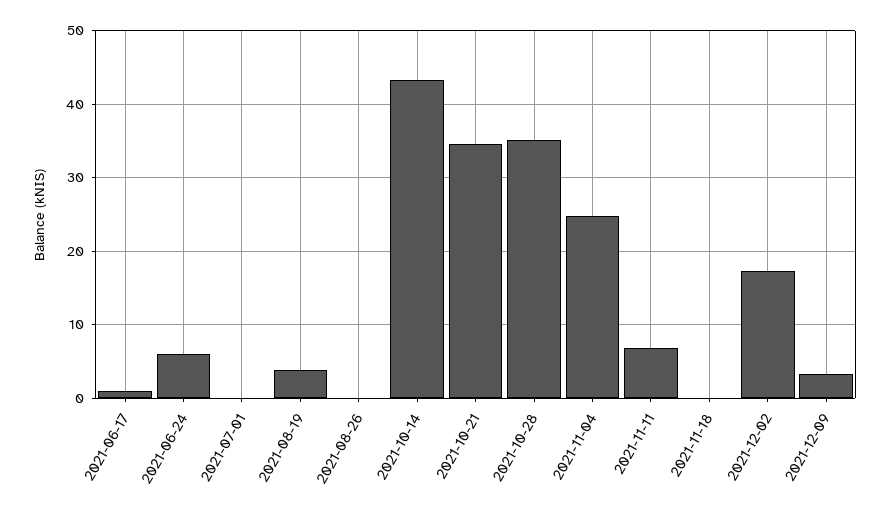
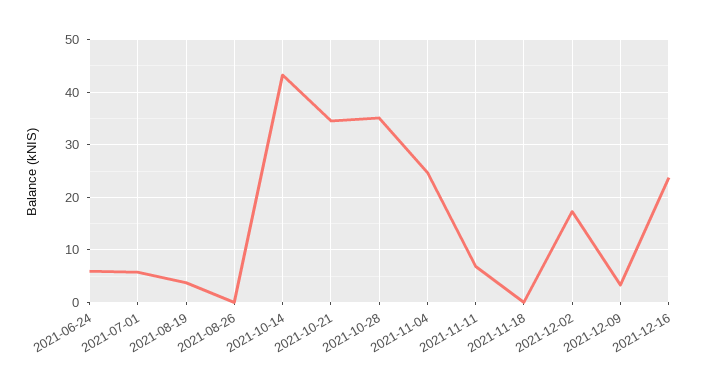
2021-06-17: 1 -> none
2021-07-01: 0 -> 6
2021-12-16: none -> 24

